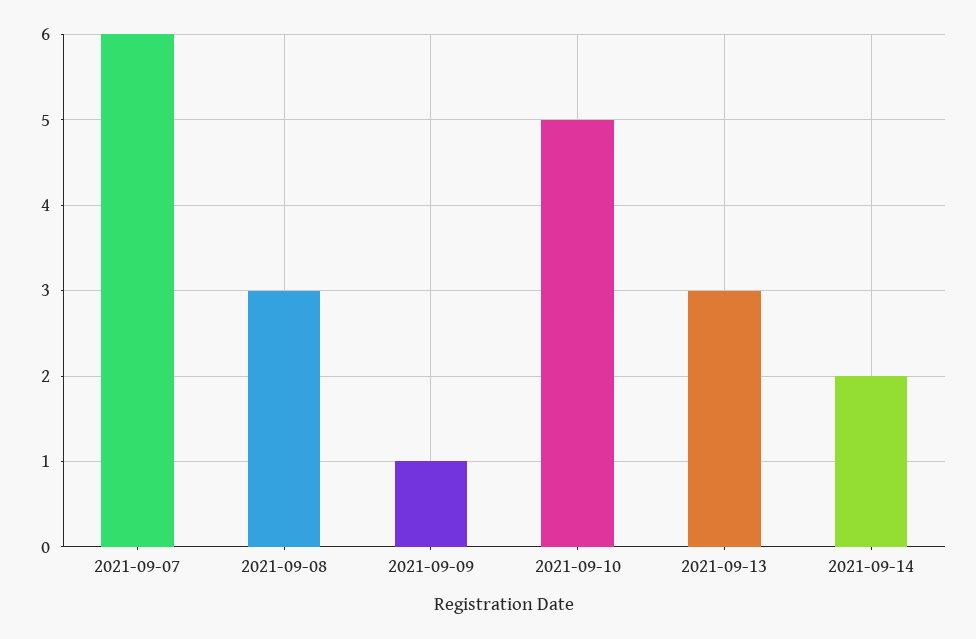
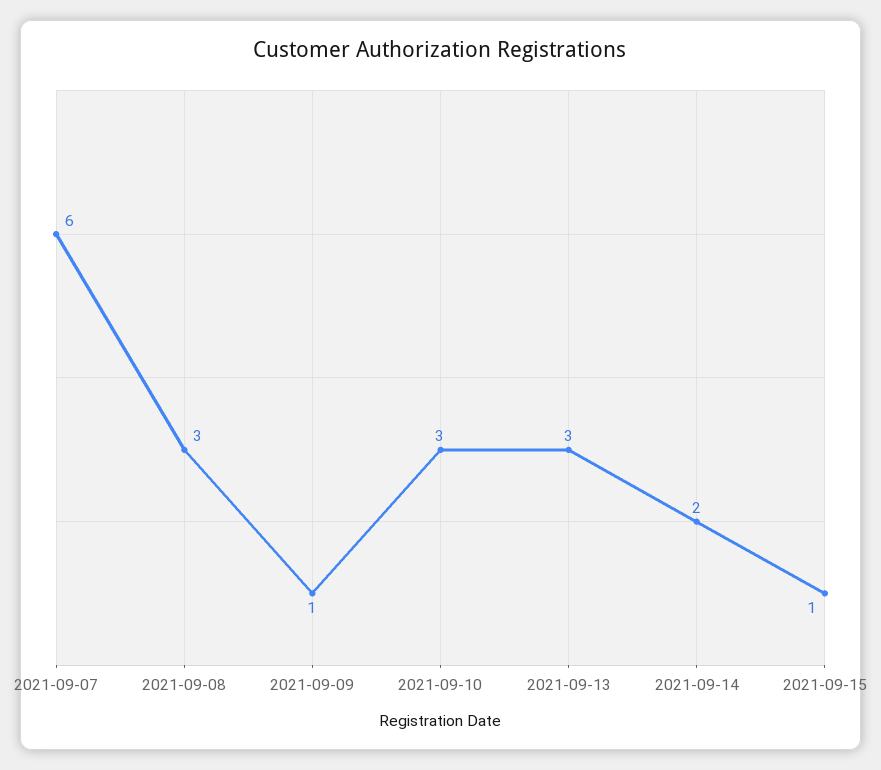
2021-09-10: 5 -> 3
2021-09-15: none -> 1

